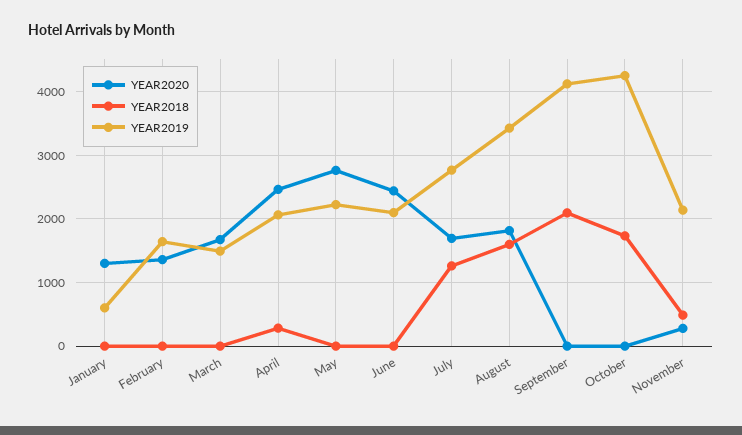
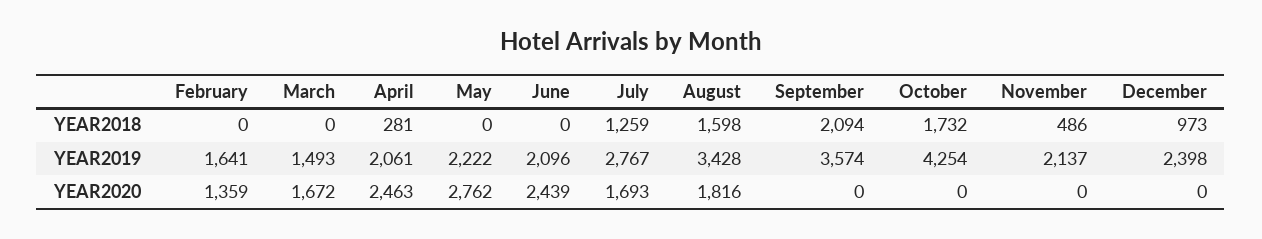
YEAR2020, January: 1300 -> none
YEAR2018, January: 0 -> none
YEAR2019, January: 600 -> none
YEAR2019, September: 4100 -> 3574
YEAR2020, November: 300 -> 0
YEAR2018, December: none -> 973
YEAR2019, December: none -> 2398
YEAR2020, December: none -> 0

